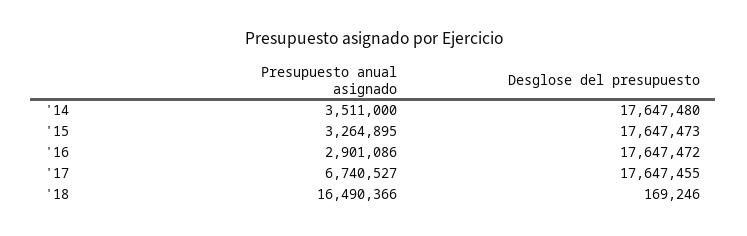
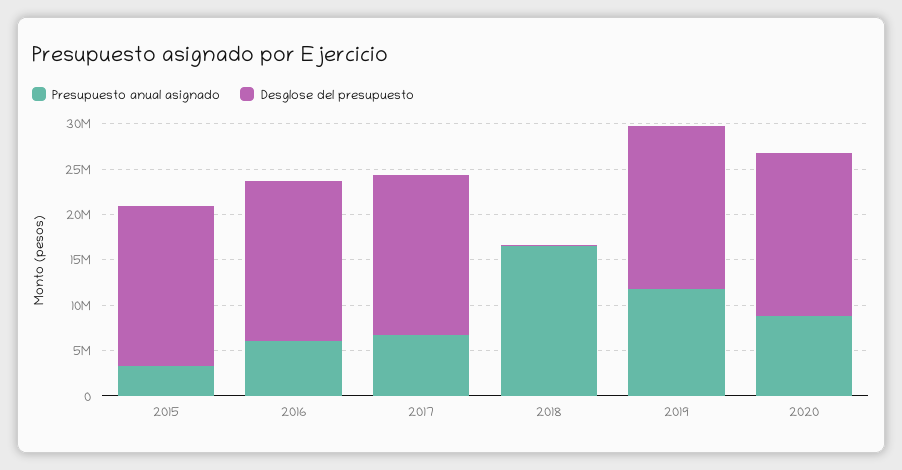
Presupuesto anual asignado, '14: 3511000 -> none
Desglose del presupuesto, '14: 17647480 -> none
Presupuesto anual asignado, '16: 2901086 -> 6000000
Presupuesto anual asignado, 2019: none -> 12000000
Desglose del presupuesto, 2019: none -> 18000000
Presupuesto anual asignado, 2020: none -> 9000000
Desglose del presupuesto, 2020: none -> 18000000

